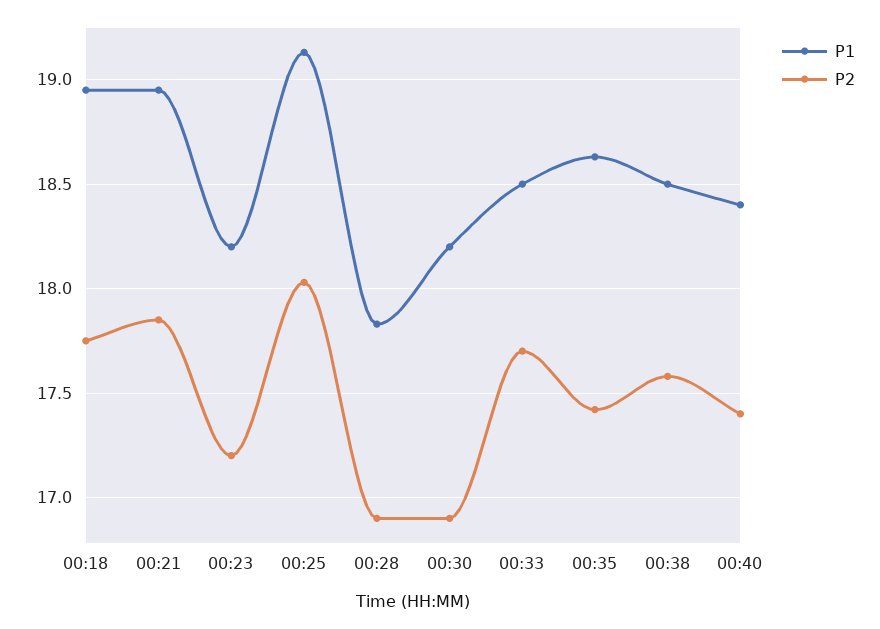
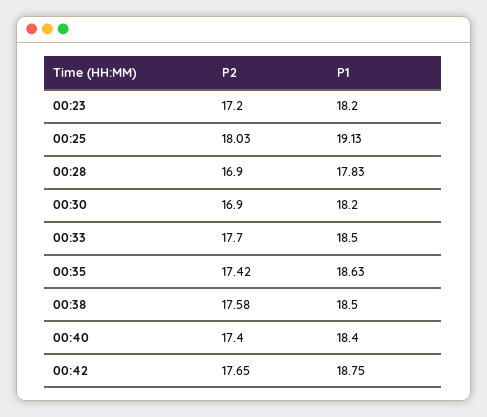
P1, 00:18: 18.95 -> none
P2, 00:18: 17.75 -> none
P1, 00:21: 18.95 -> none
P2, 00:21: 17.85 -> none
P2, 00:42: none -> 17.65
P1, 00:42: none -> 18.75

